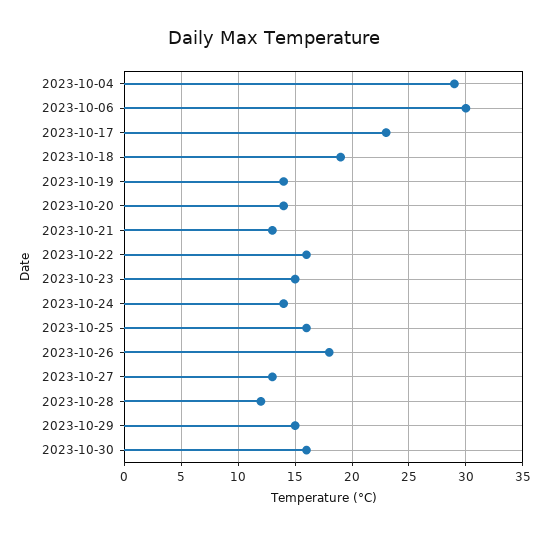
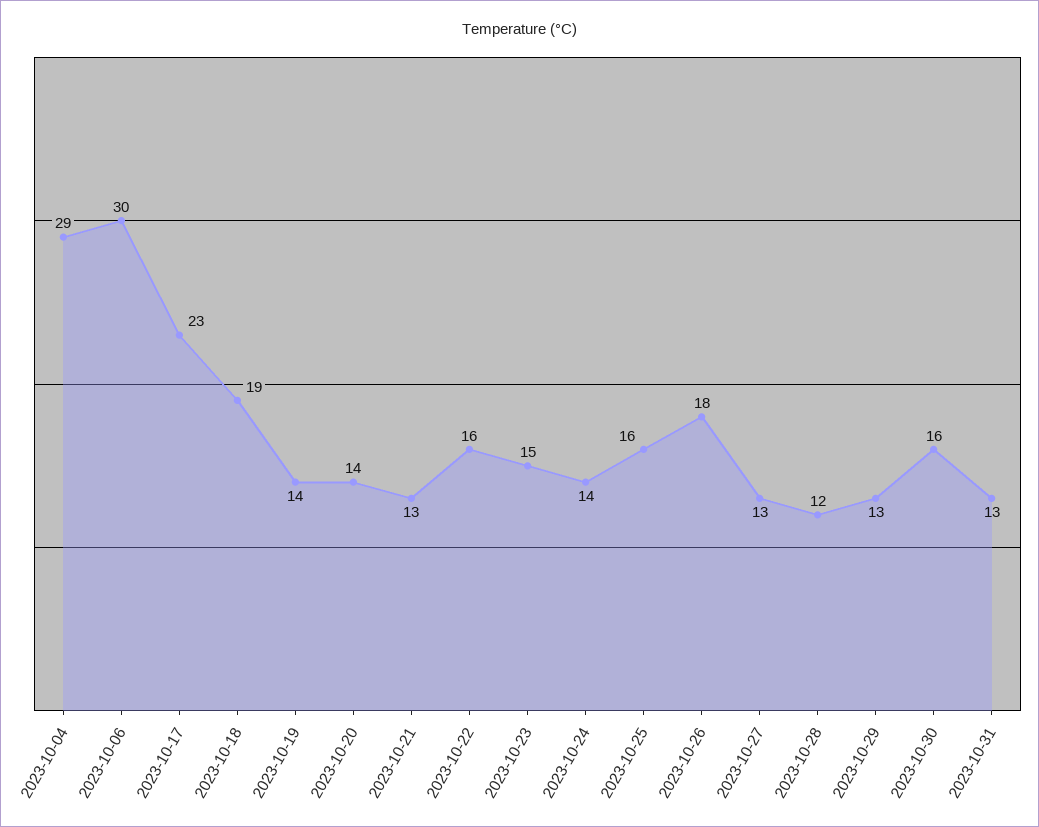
2023-10-29: 15 -> 13
2023-10-31: none -> 13

